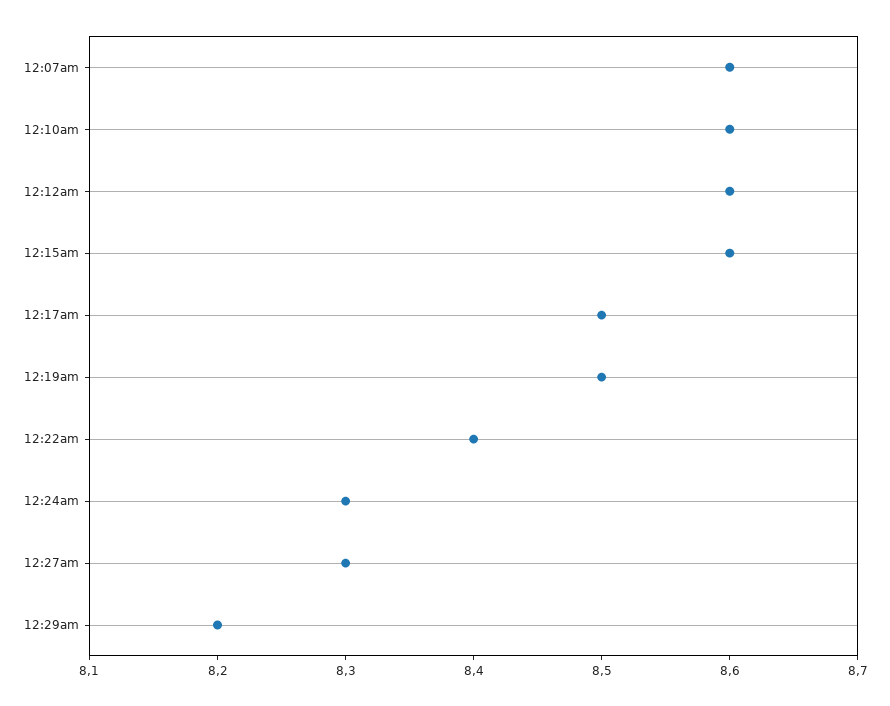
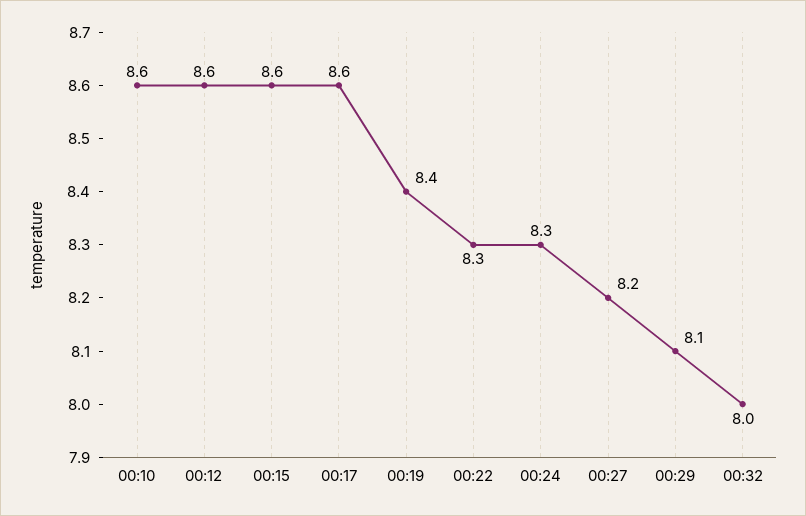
12:07am: 8.6 -> none
12:17am: 8.5 -> 8.6
12:19am: 8.5 -> 8.4
12:22am: 8.4 -> 8.3
12:27am: 8.3 -> 8.2
12:29am: 8.2 -> 8.1
00:32: none -> 8

